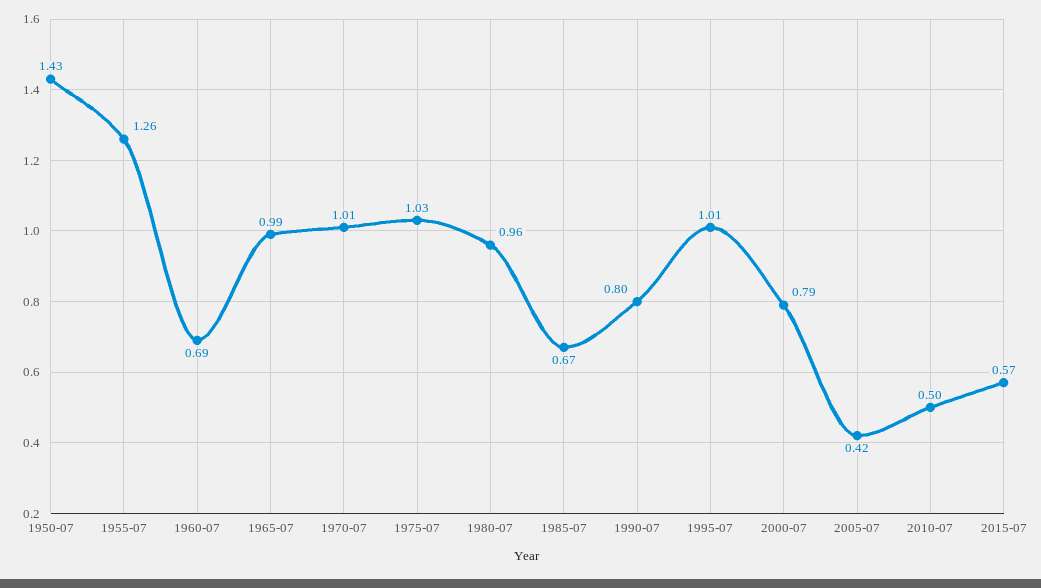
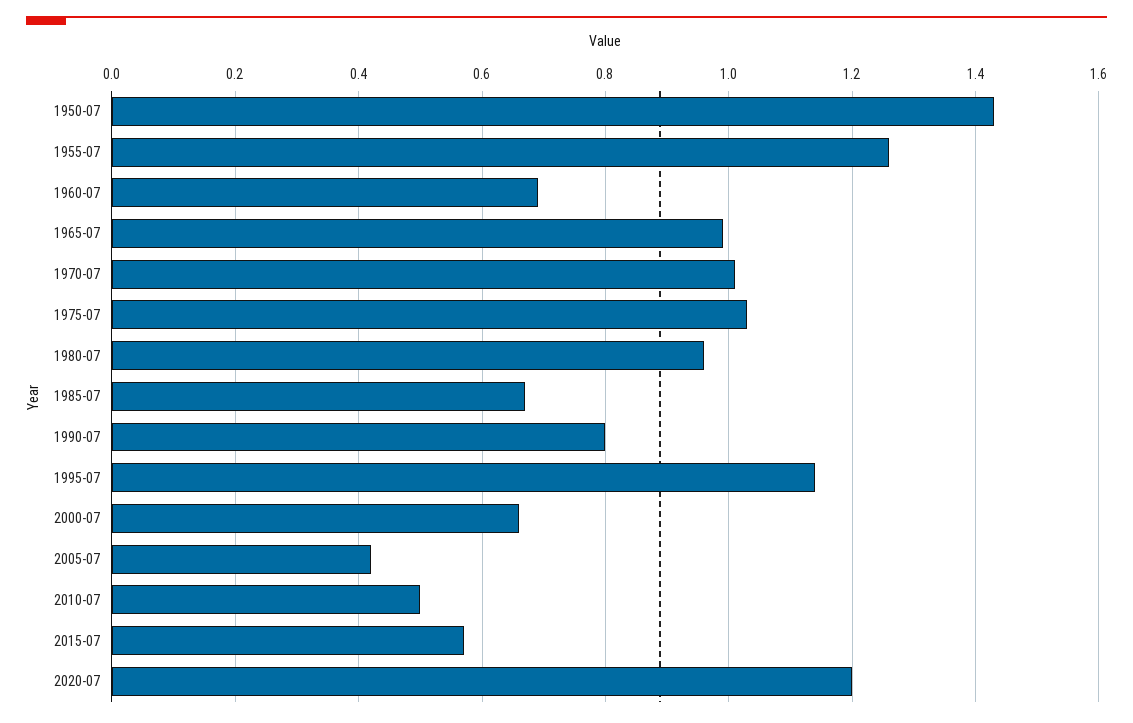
1995-07: 1.01 -> 1.15
2000-07: 0.79 -> 0.65
2020-07: none -> 1.2

